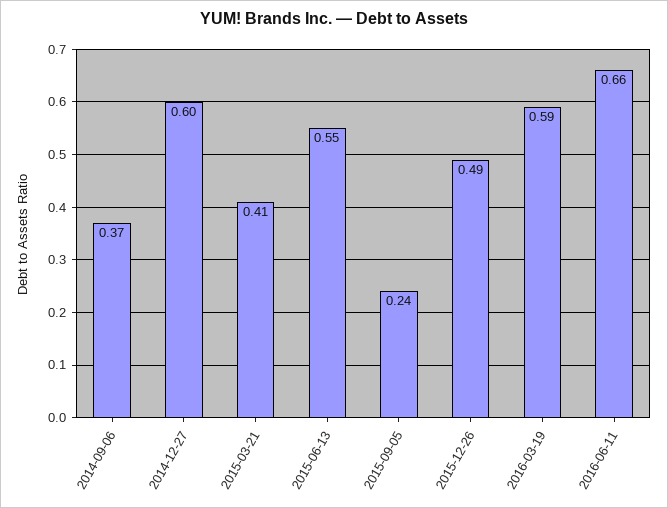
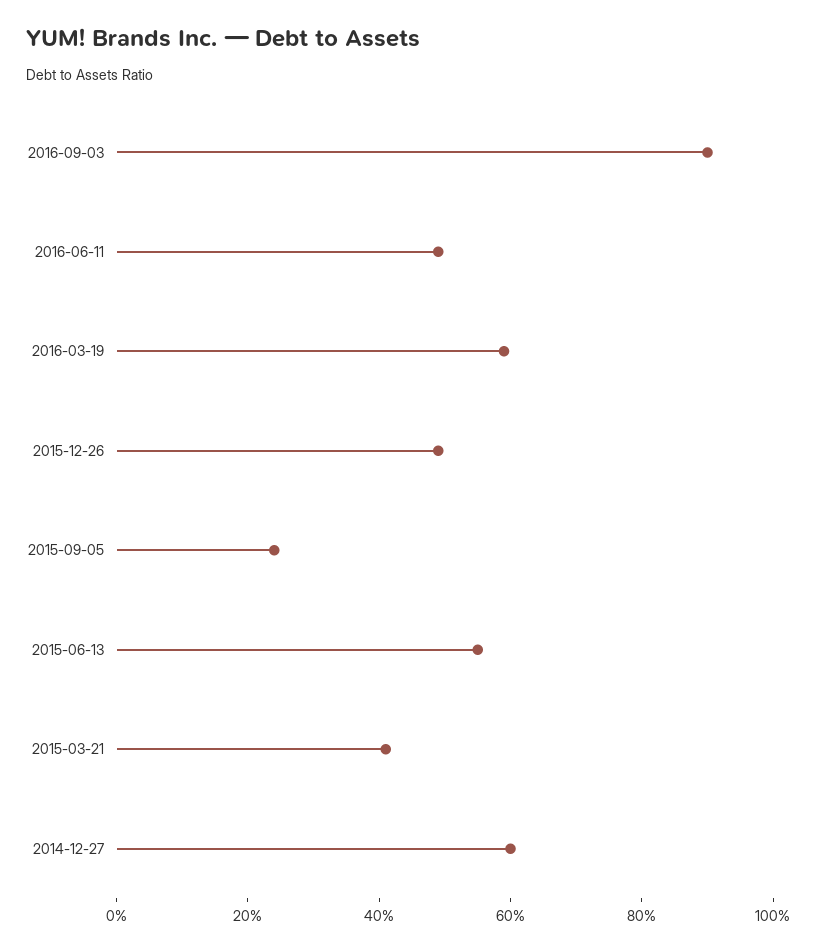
2014-09-06: 0.37 -> none
2016-06-11: 0.66 -> 0.5
2016-09-03: none -> 0.9

